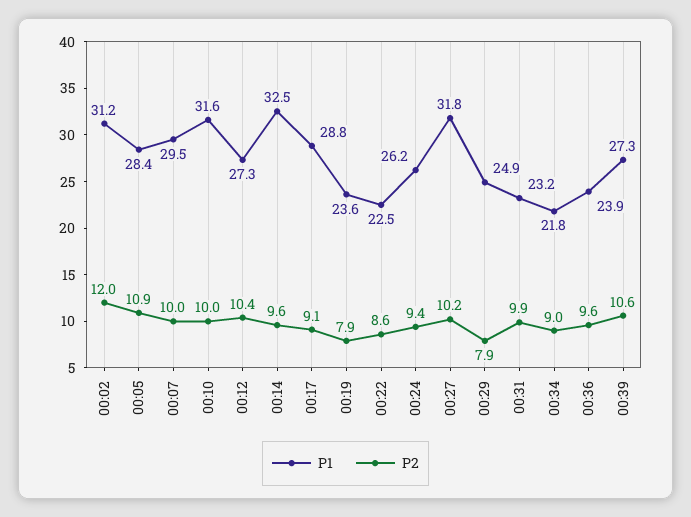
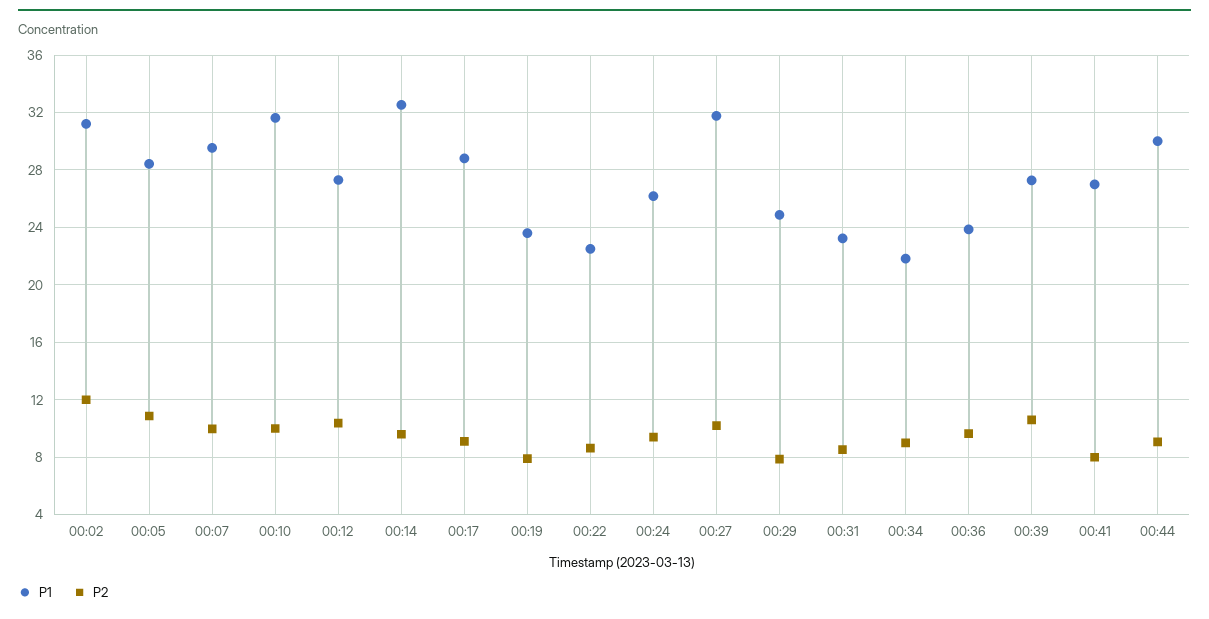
P2, 00:31: 9.9 -> 8.5
P1, 00:41: none -> 27
P2, 00:41: none -> 8
P1, 00:44: none -> 30
P2, 00:44: none -> 9

